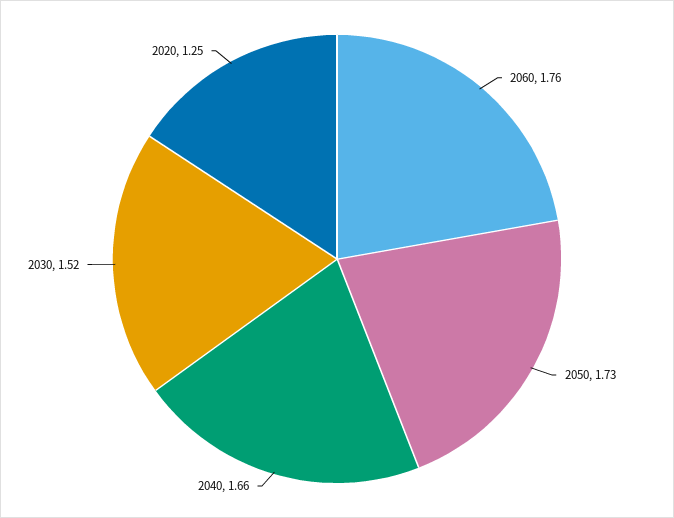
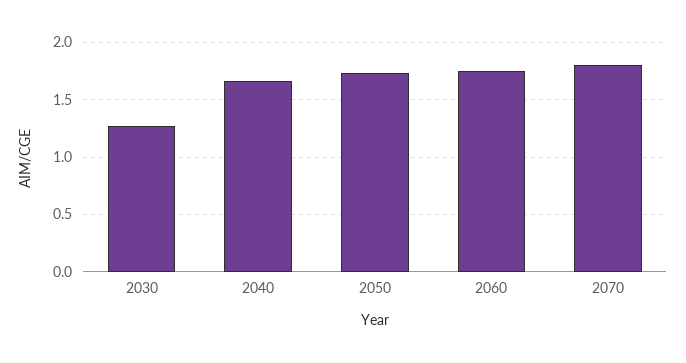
2030: 1.52 -> 1.3
2020: 1.25 -> none
2070: none -> 1.8

